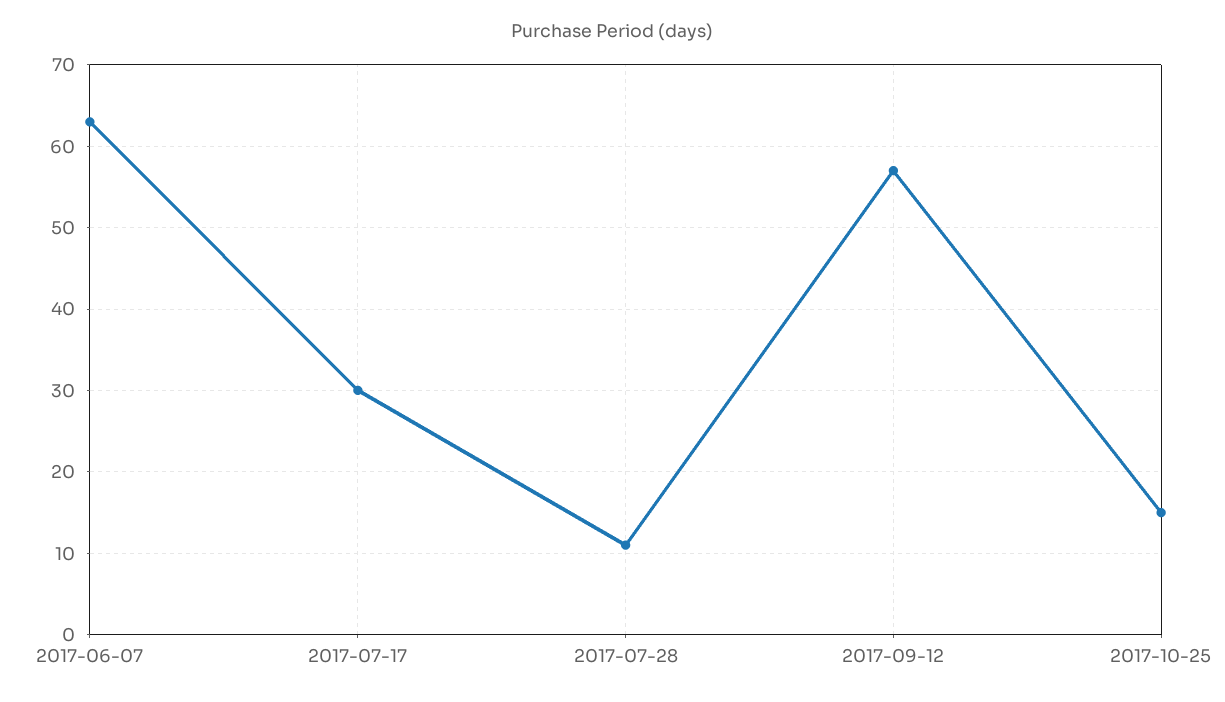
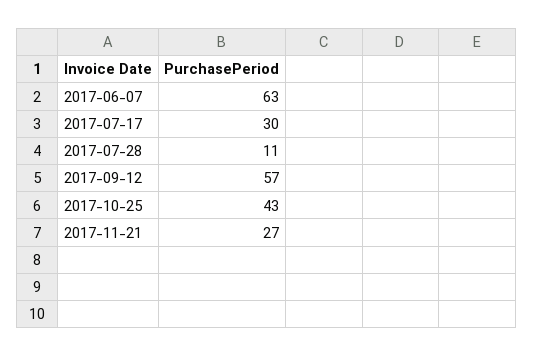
2017-10-25: 15 -> 43
2017-11-21: none -> 27

